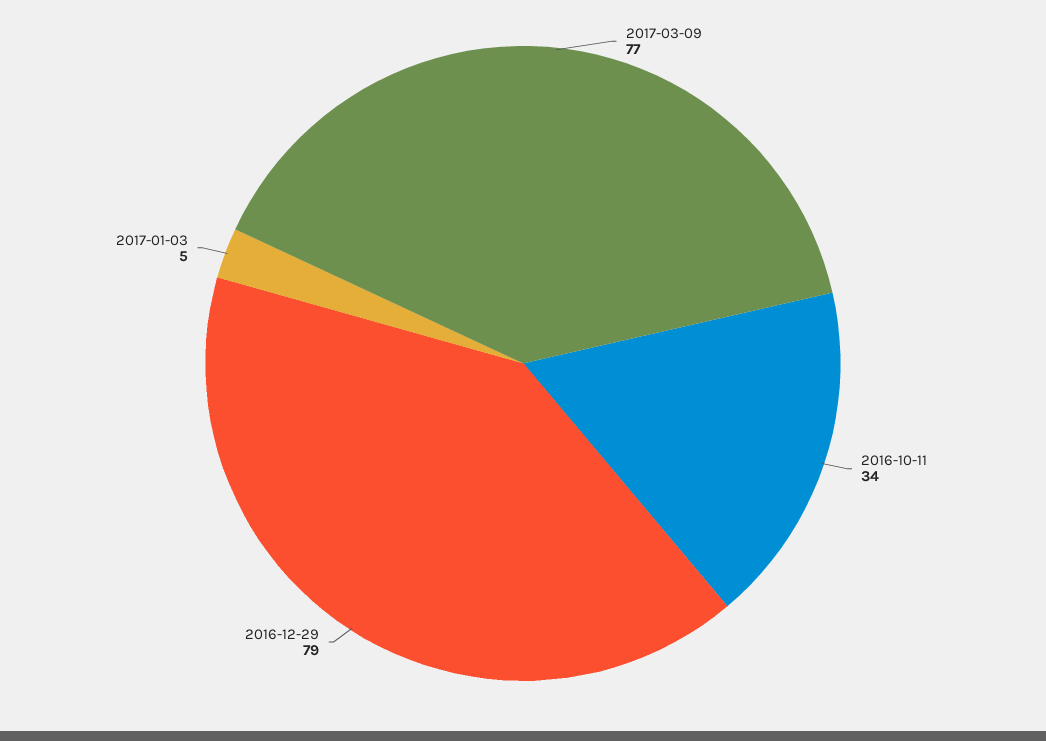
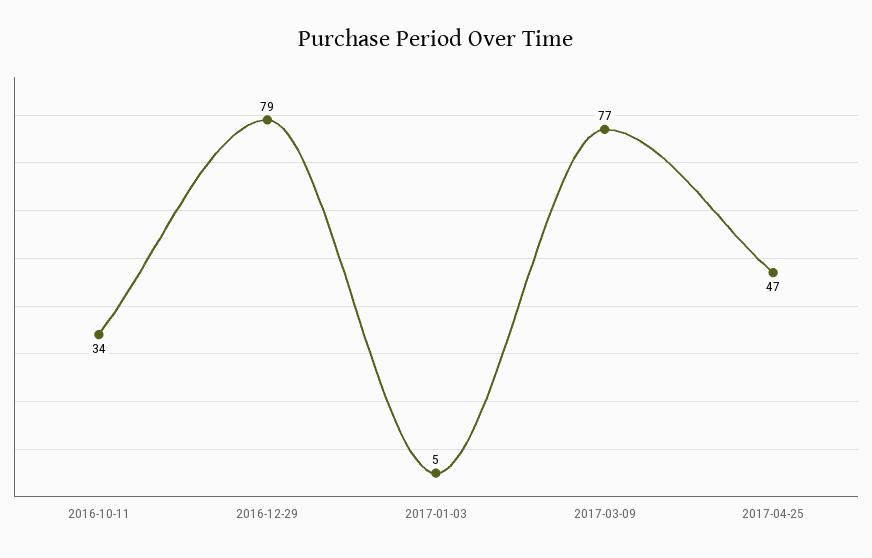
2017-04-25: none -> 47

